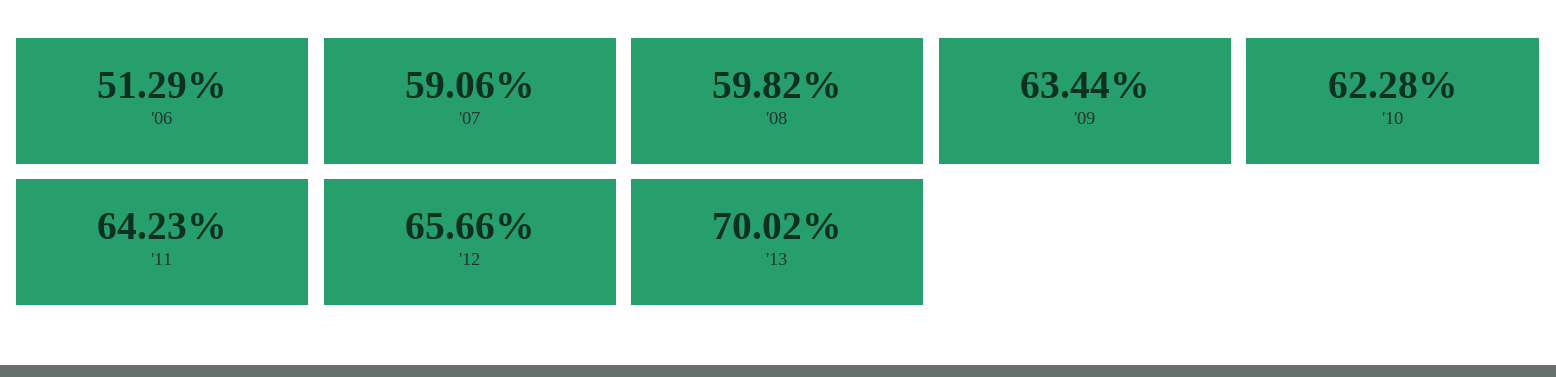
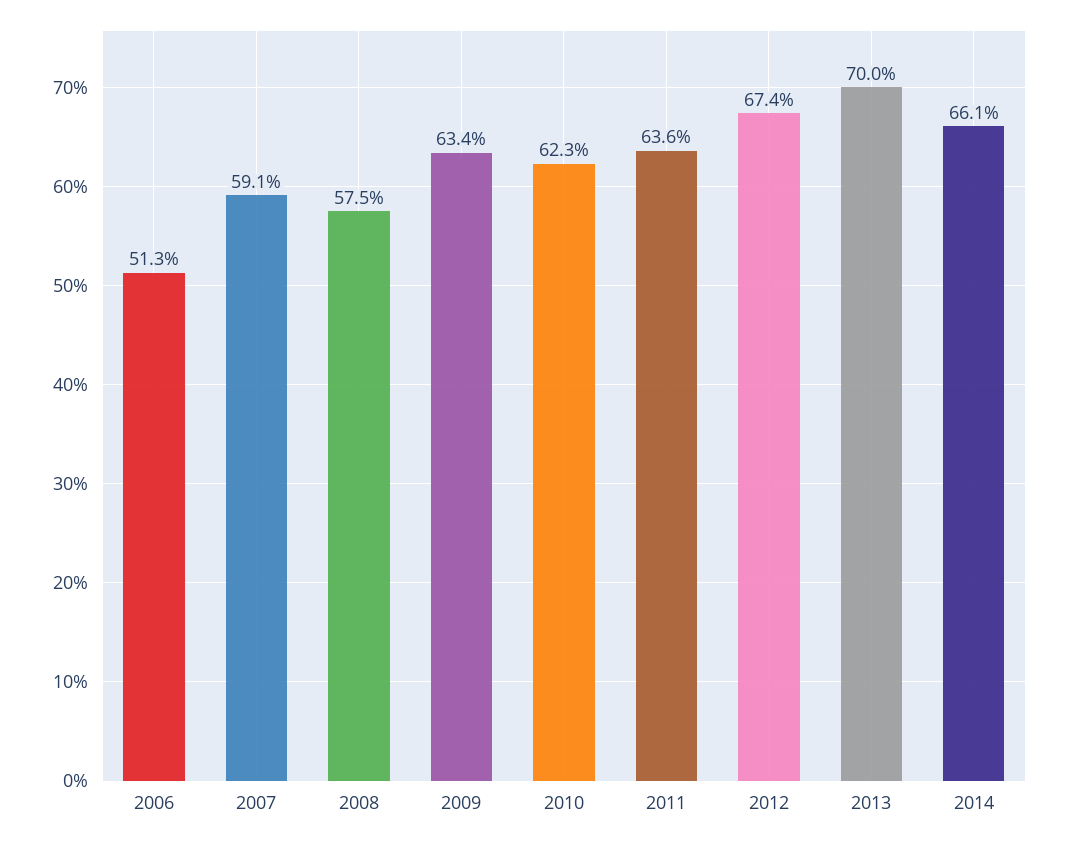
'08: 59.82 -> 57.5
'11: 64.23 -> 63.6
'12: 65.66 -> 67.4
2014: none -> 66.1

